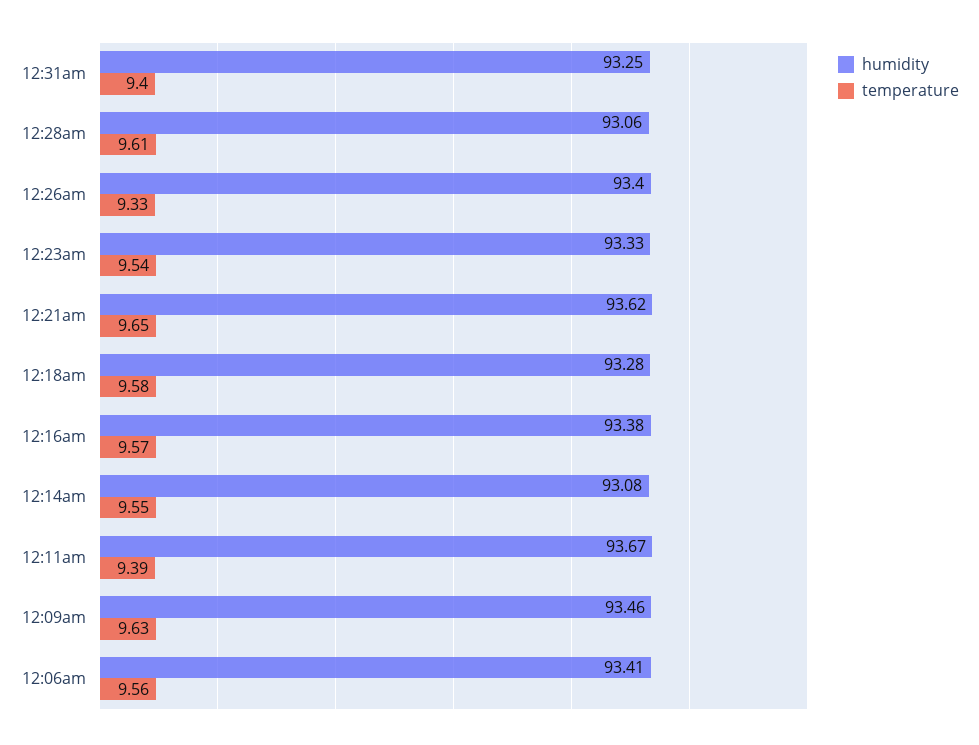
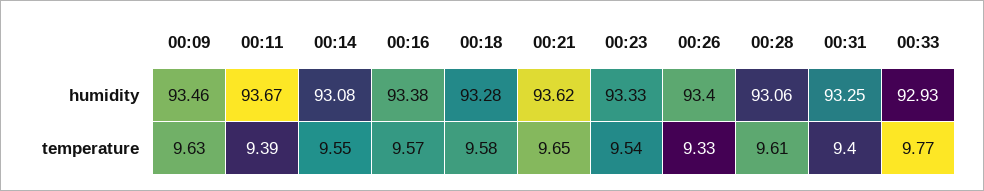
humidity, 12:06am: 93.41 -> none
temperature, 12:06am: 9.56 -> none
humidity, 00:33: none -> 92.93
temperature, 00:33: none -> 9.77

